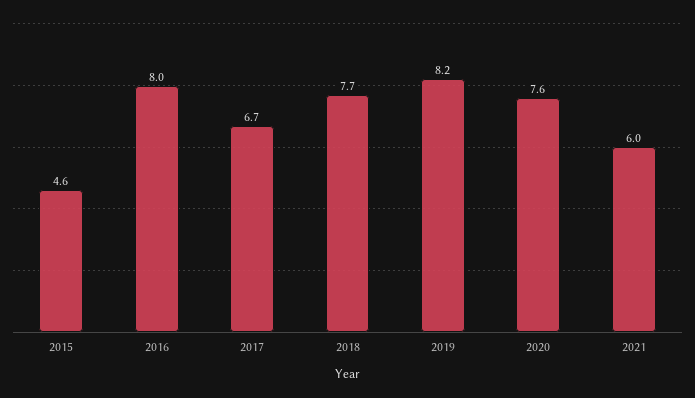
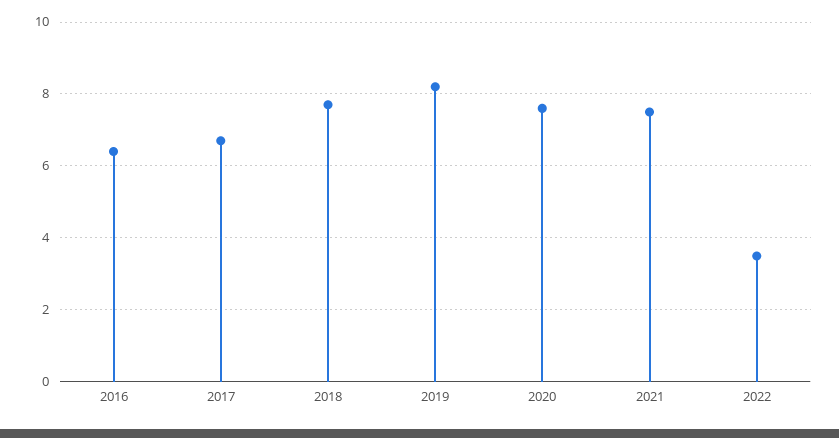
2015: 4.6 -> none
2016: 8 -> 6.5
2021: 6 -> 7.5
2022: none -> 3.5

